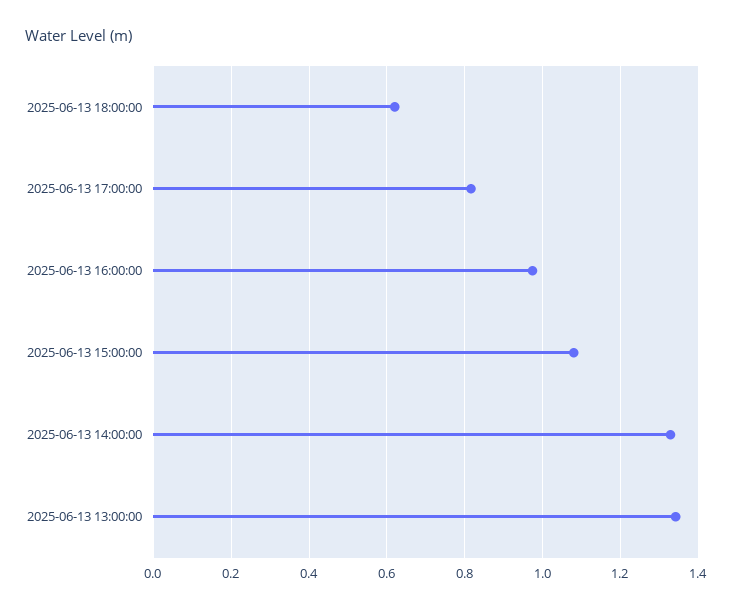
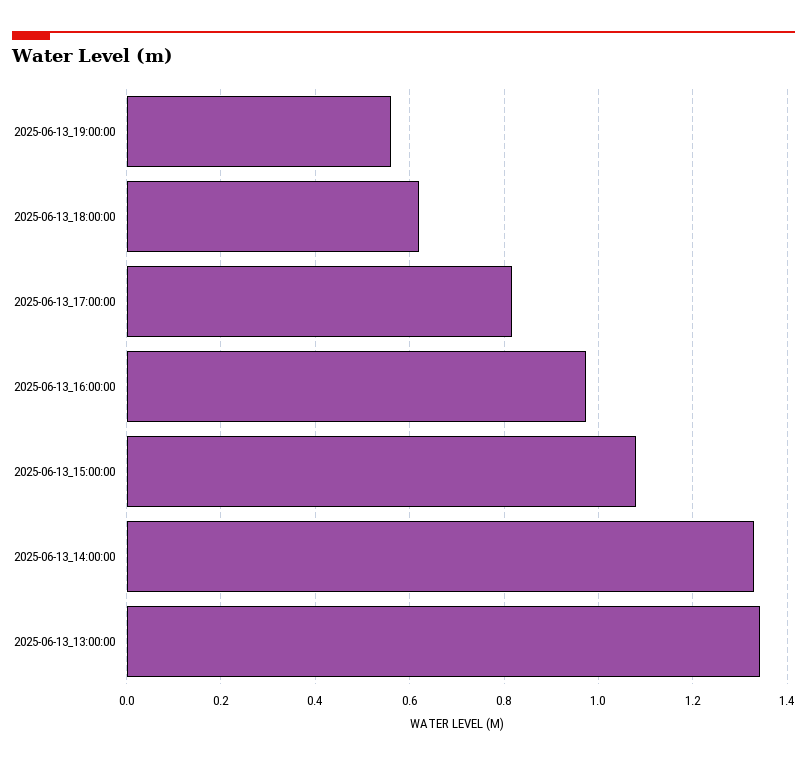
2025-06-13_19:00:00: none -> 0.56

